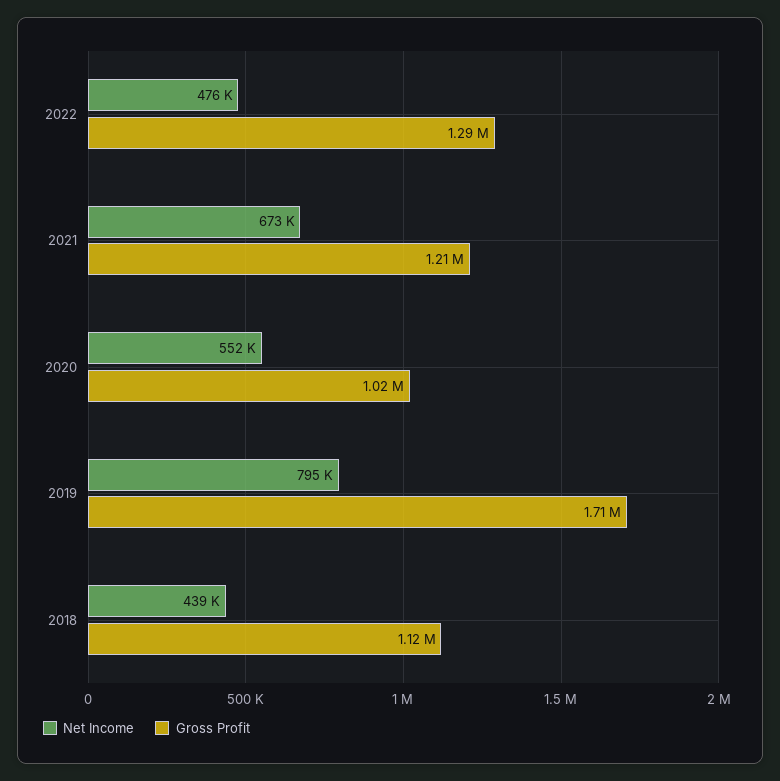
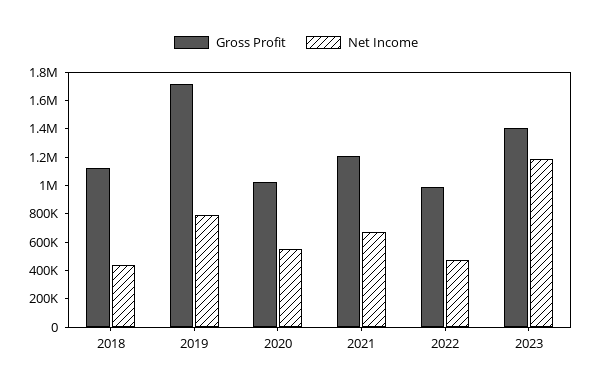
Gross Profit, 2022: 1290000 -> 1000000
Gross Profit, 2023: none -> 1400000
Net Income, 2023: none -> 1200000

